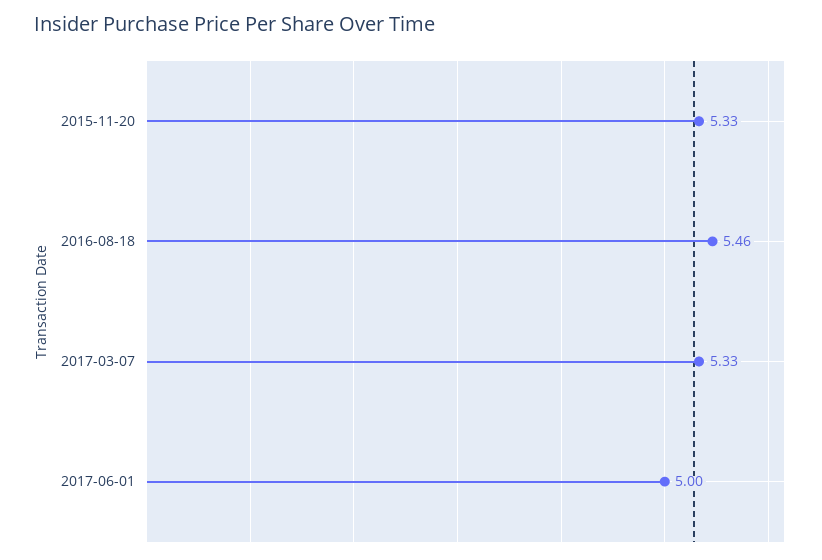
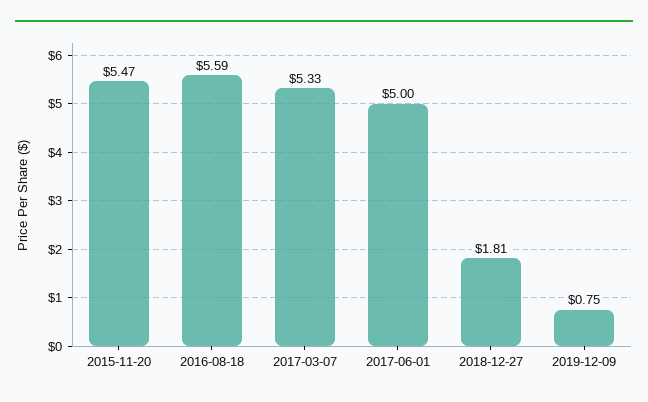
2015-11-20: 5.33 -> 5.47
2016-08-18: 5.46 -> 5.59
2018-12-27: none -> 1.81
2019-12-09: none -> 0.75

